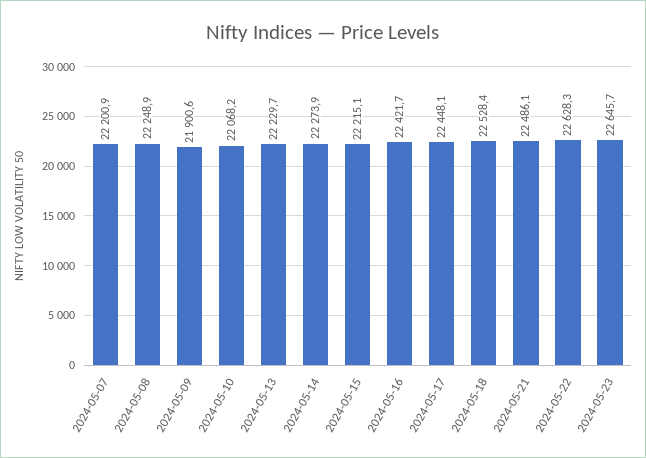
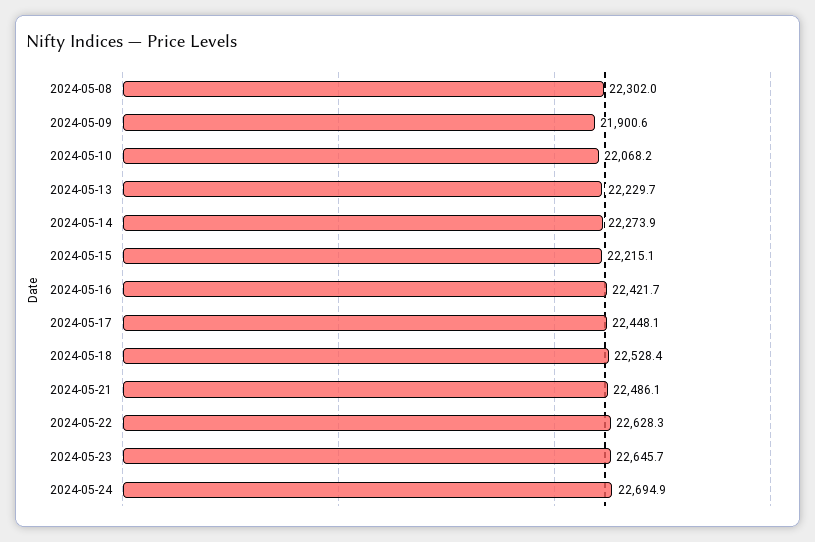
2024-05-07: 22200.9 -> none
2024-05-08: 22248.9 -> 22302
2024-05-24: none -> 22694.9

